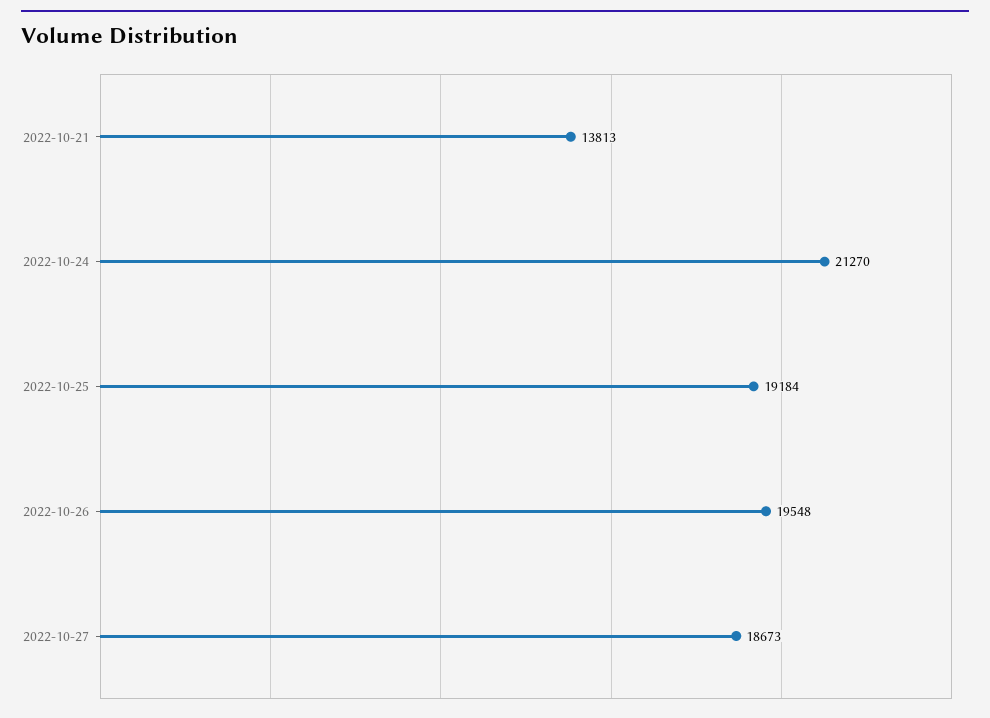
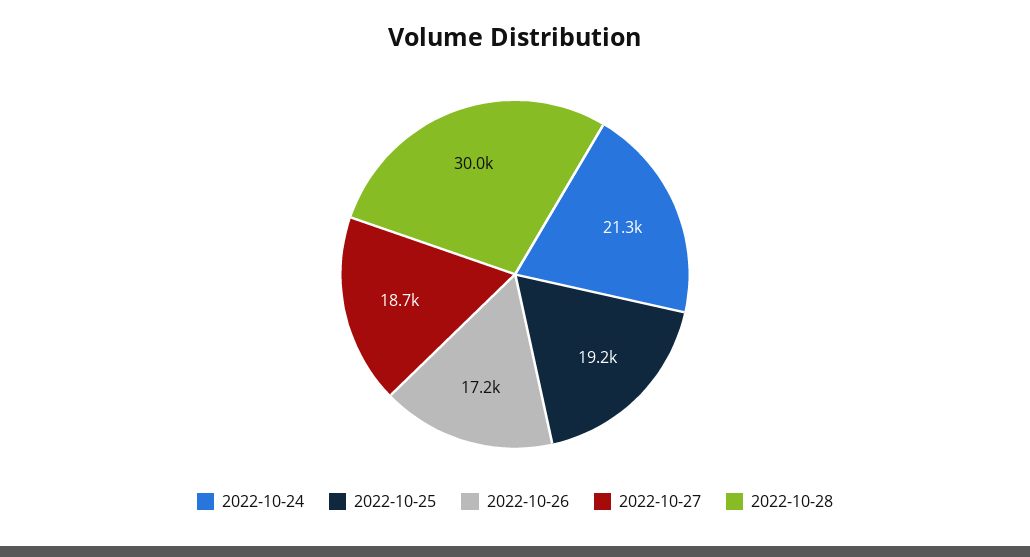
2022-10-21: 13813 -> none
2022-10-26: 19548 -> 17200
2022-10-28: none -> 30000

